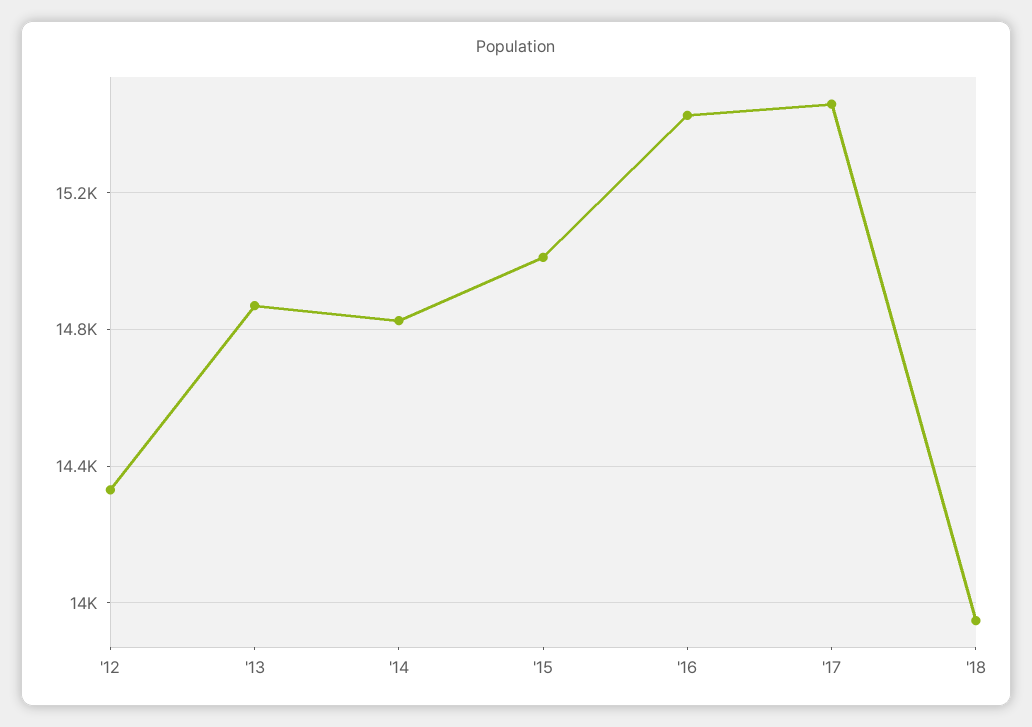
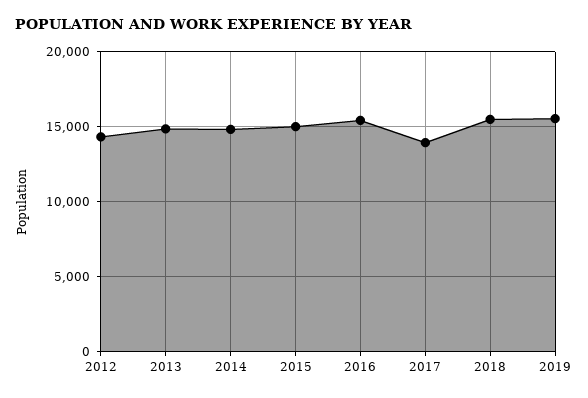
'17: 15450 -> 14000
'18: 13950 -> 15500
2019: none -> 15500

